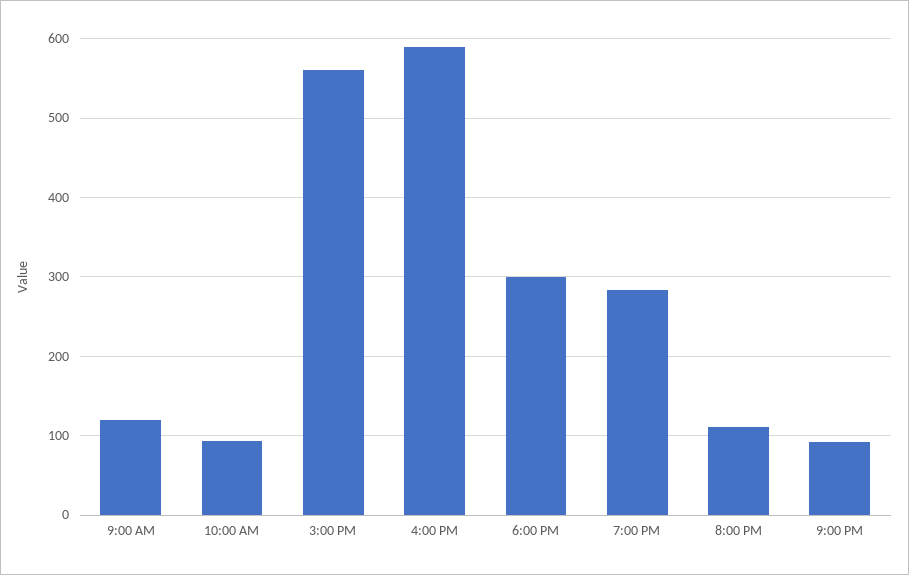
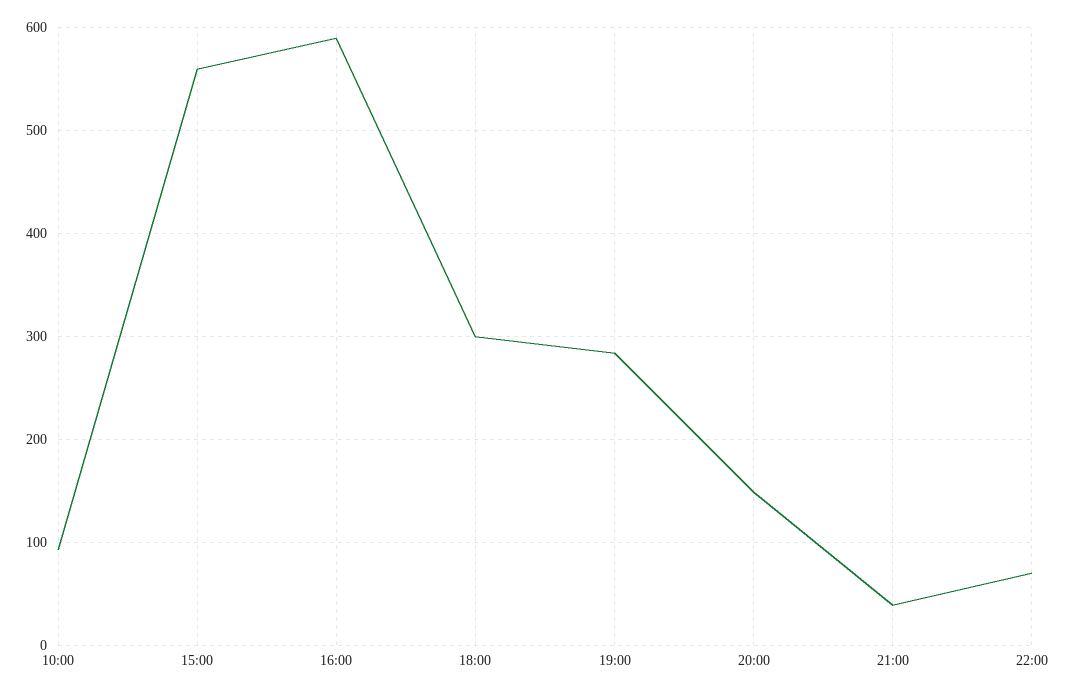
9:00 AM: 120 -> none
8:00 PM: 110 -> 150
9:00 PM: 90 -> 40
22:00: none -> 70

